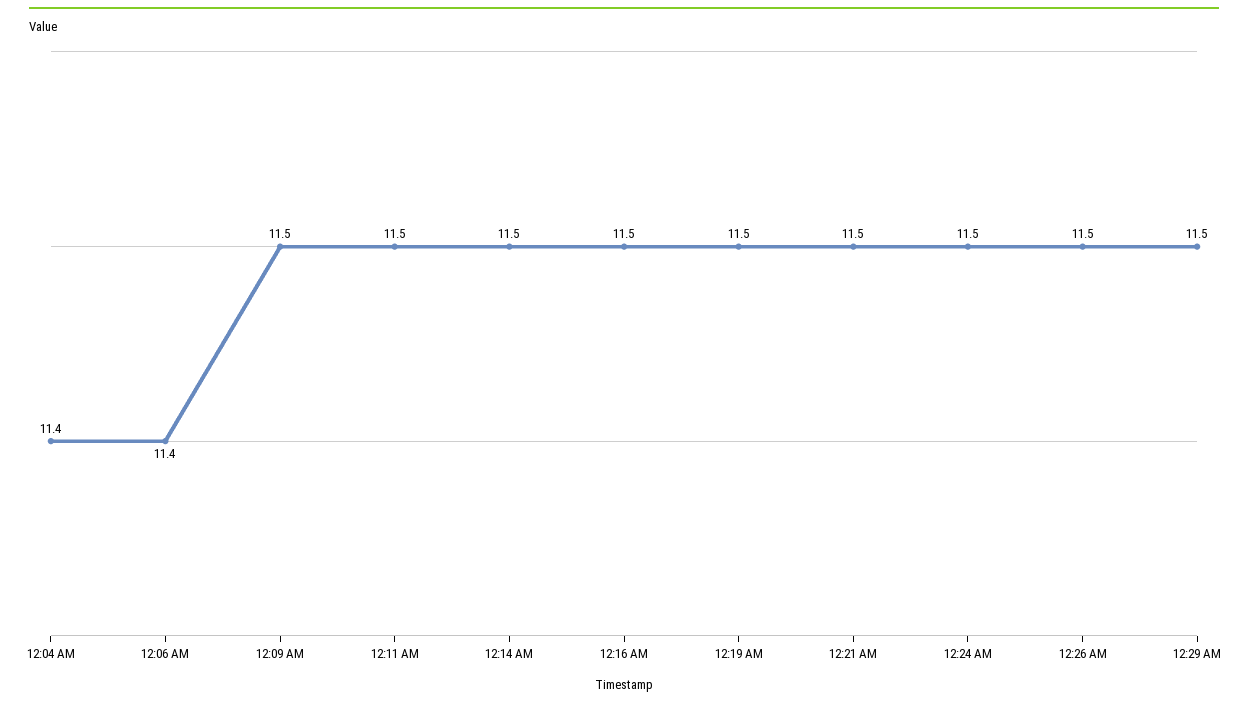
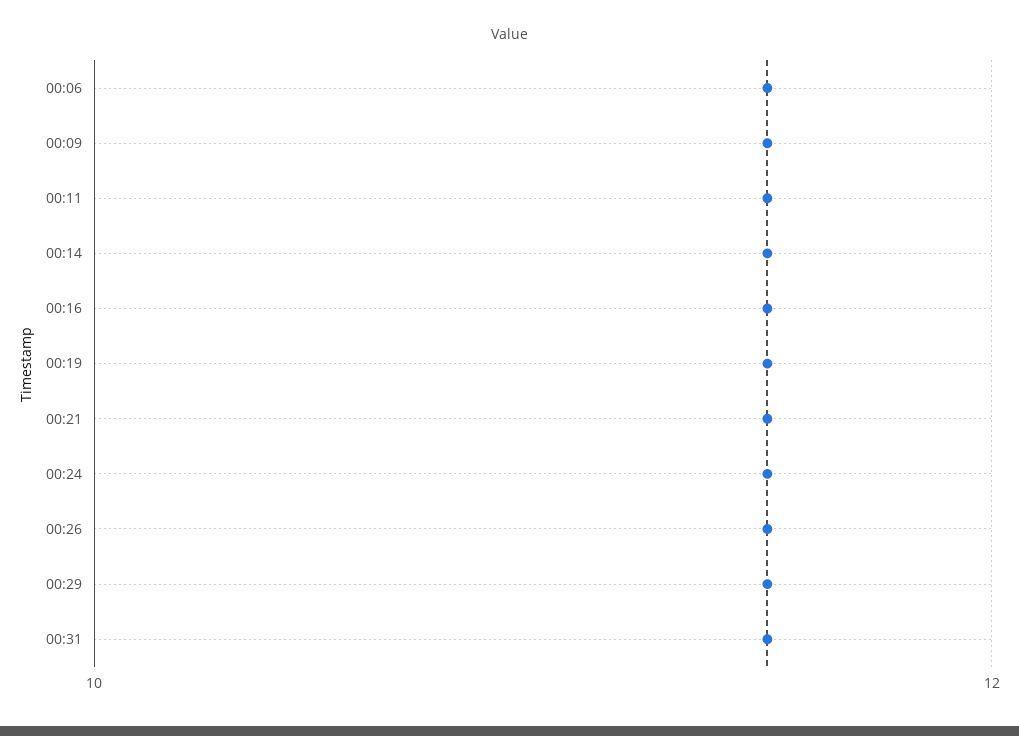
12:04 AM: 11.4 -> none
12:06 AM: 11.4 -> 11.5
00:31: none -> 11.5

